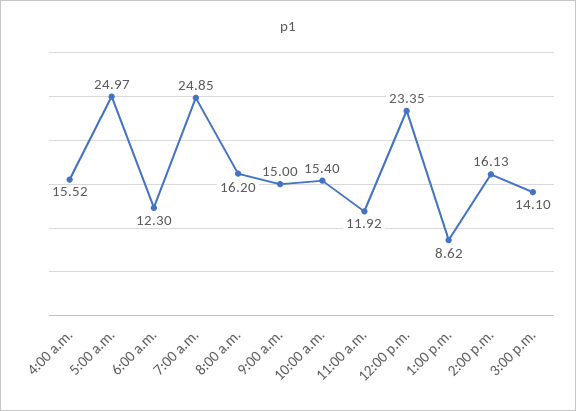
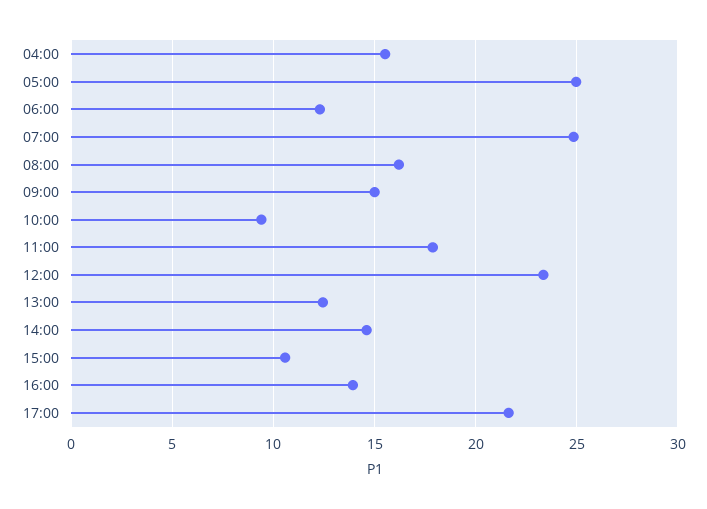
10:00 a.m.: 15.4 -> 9.5
11:00 a.m.: 11.92 -> 18
1:00 p.m.: 8.62 -> 12.5
2:00 p.m.: 16.13 -> 14.5
3:00 p.m.: 14.1 -> 10.5
16:00: none -> 14
17:00: none -> 21.5

